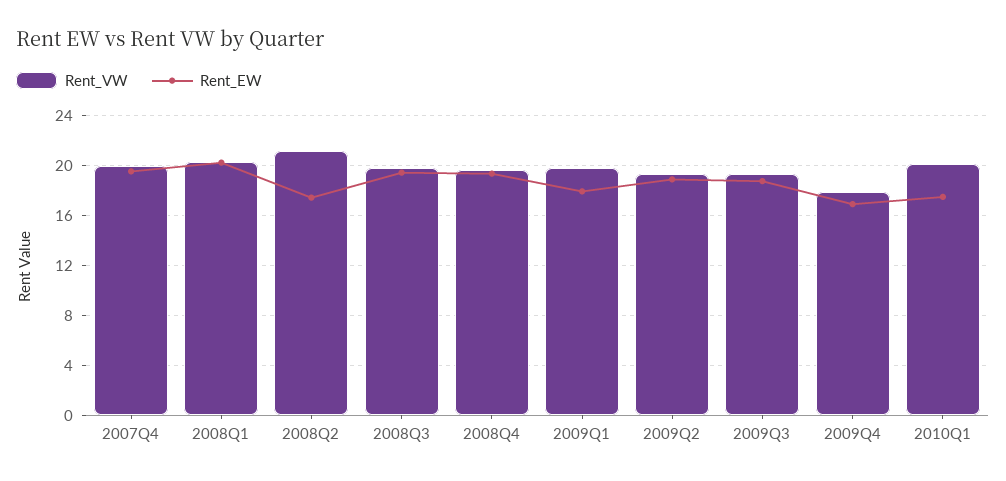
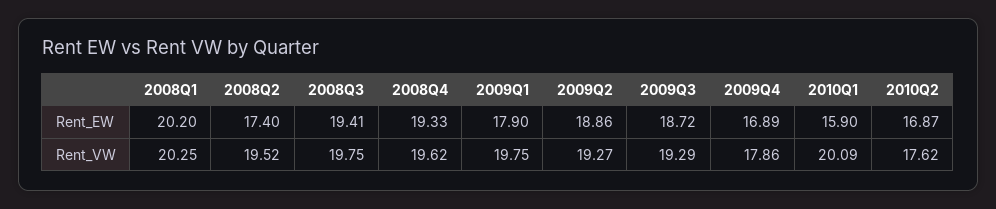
Rent_VW, 2007Q4: 20 -> none
Rent_EW, 2007Q4: 19.5 -> none
Rent_VW, 2008Q2: 21 -> 19.52
Rent_EW, 2010Q1: 17.5 -> 15.9
Rent_EW, 2010Q2: none -> 16.87
Rent_VW, 2010Q2: none -> 17.62

